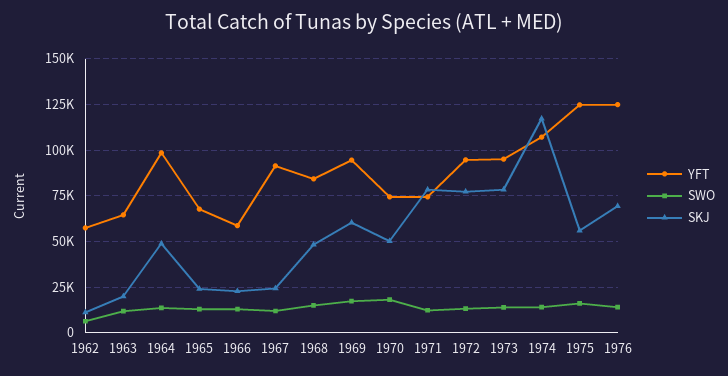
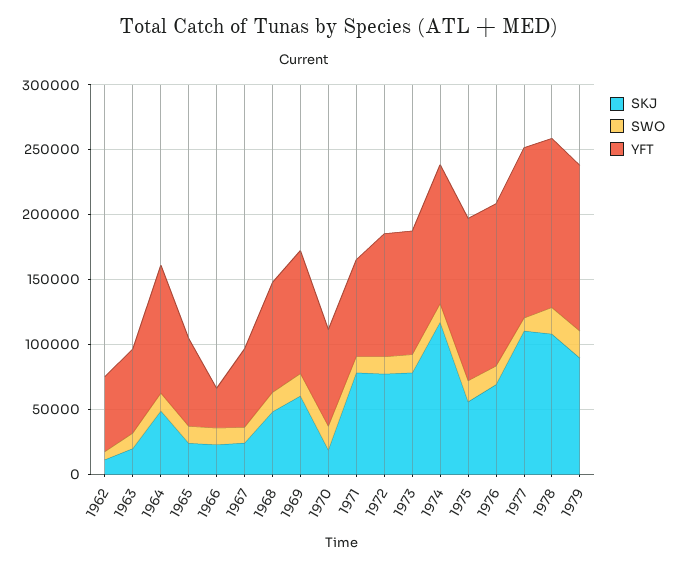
YFT, 1966: 60000 -> 30000
YFT, 1967: 90000 -> 60000
SKJ, 1970: 50000 -> 20000
SKJ, 1977: none -> 110000
SWO, 1977: none -> 10000
YFT, 1977: none -> 130000
SKJ, 1978: none -> 110000
SWO, 1978: none -> 20000
YFT, 1978: none -> 130000
SKJ, 1979: none -> 90000
SWO, 1979: none -> 20000
YFT, 1979: none -> 130000

